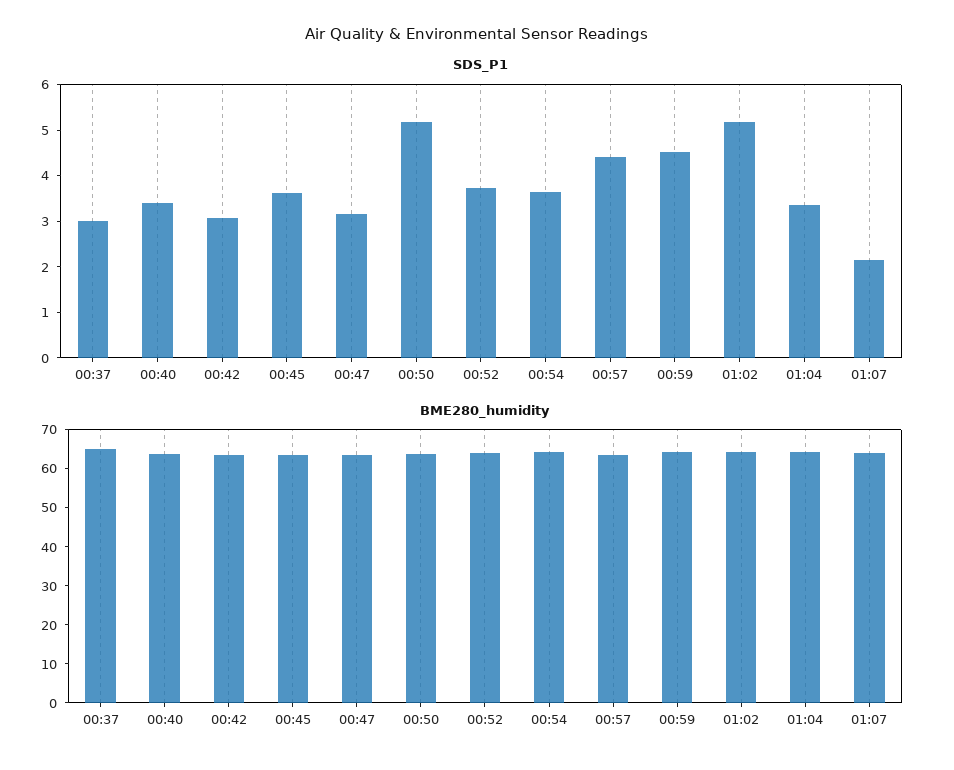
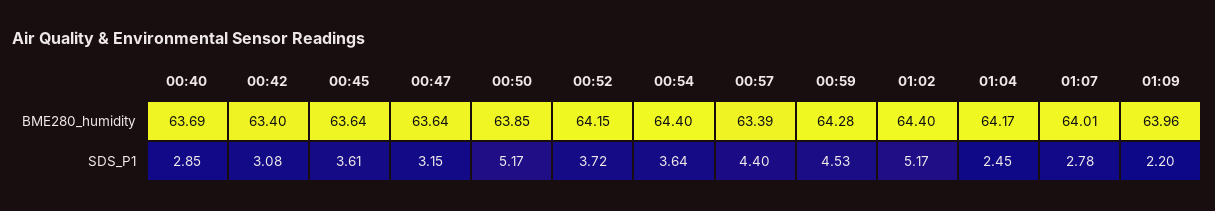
SDS_P1, 00:37: 3 -> none
SDS_P1, 00:40: 3.4 -> 2.85
SDS_P1, 01:04: 3.4 -> 2.45
SDS_P1, 01:07: 2.2 -> 2.78
BME280_humidity, 00:37: 65 -> none
BME280_humidity, 01:09: none -> 63.96
SDS_P1, 01:09: none -> 2.2

